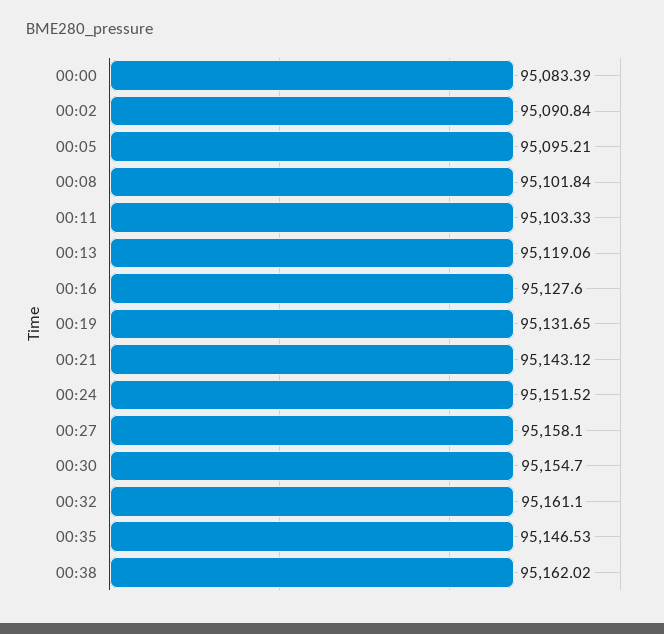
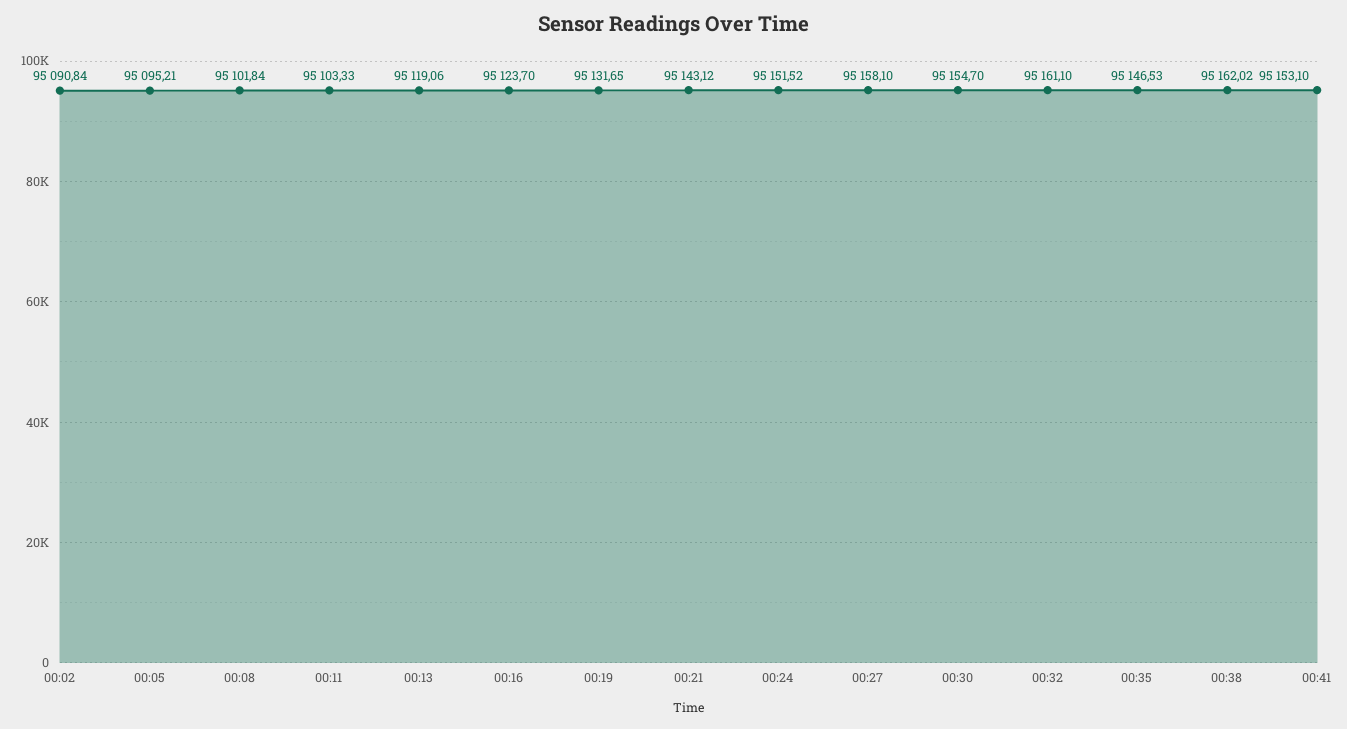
00:00: 95083.39 -> none
00:16: 95127.6 -> 95123.7
00:41: none -> 95153.1

